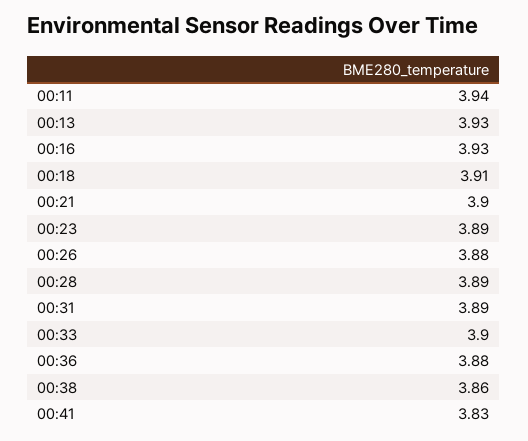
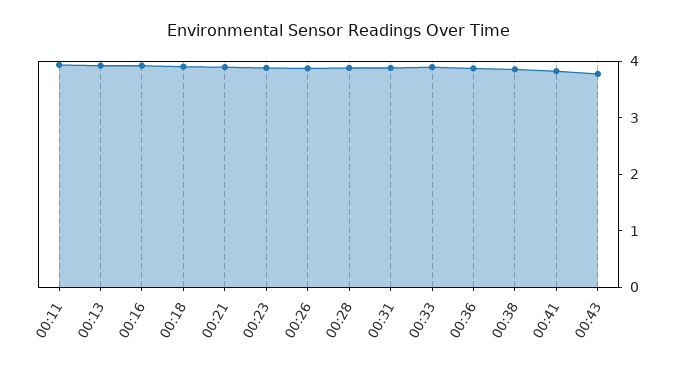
00:43: none -> 3.8

